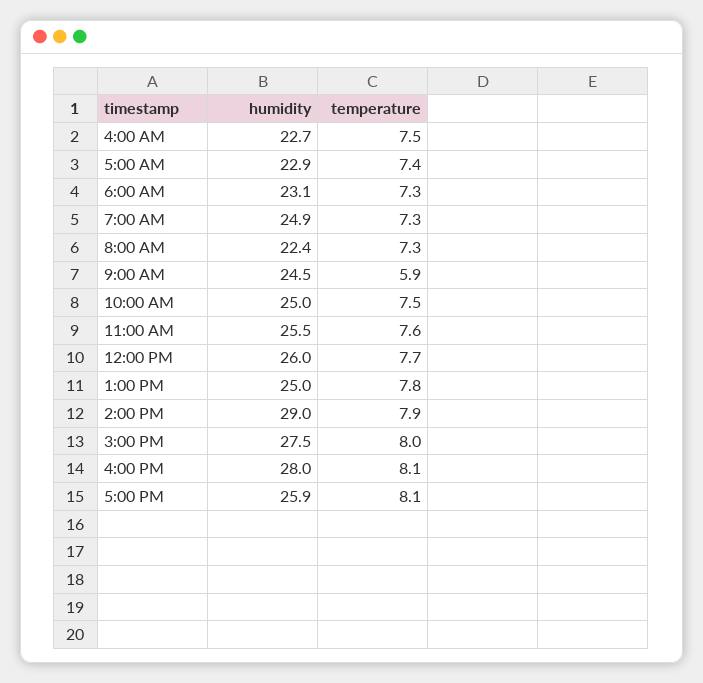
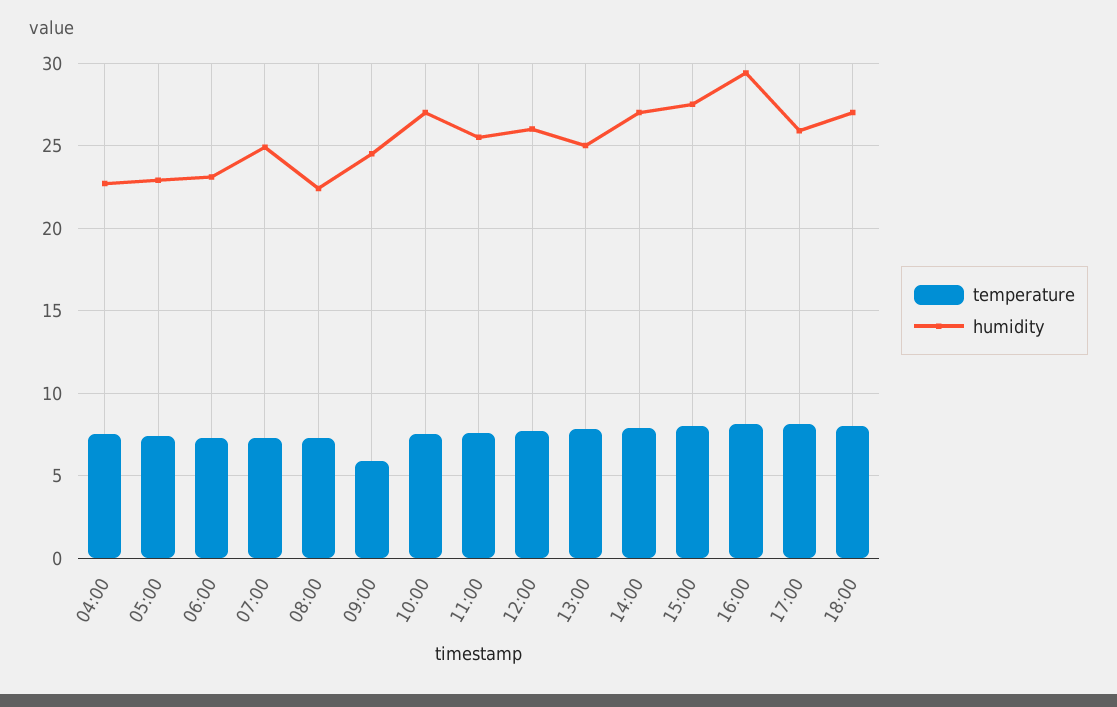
humidity, 10:00 AM: 25 -> 27
humidity, 2:00 PM: 29 -> 27
humidity, 4:00 PM: 28 -> 29.5
temperature, 18:00: none -> 8
humidity, 18:00: none -> 27

